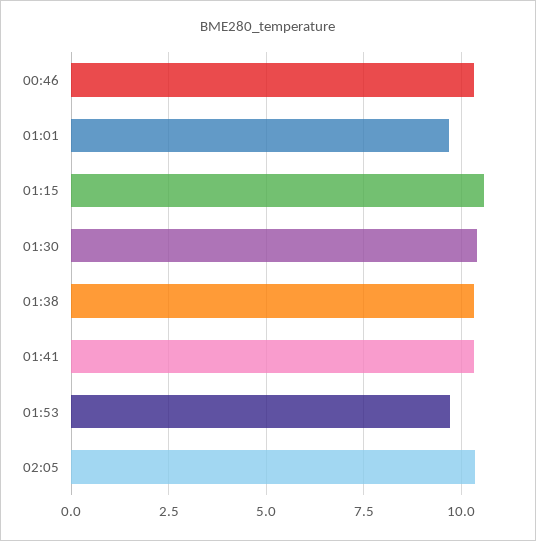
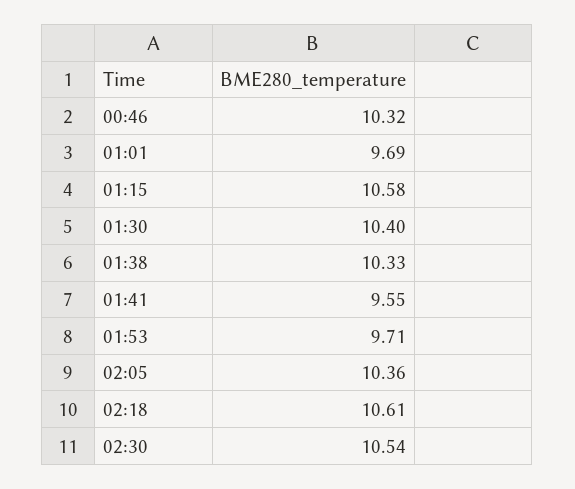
01:41: 10.25 -> 9.55
02:18: none -> 10.61
02:30: none -> 10.54

